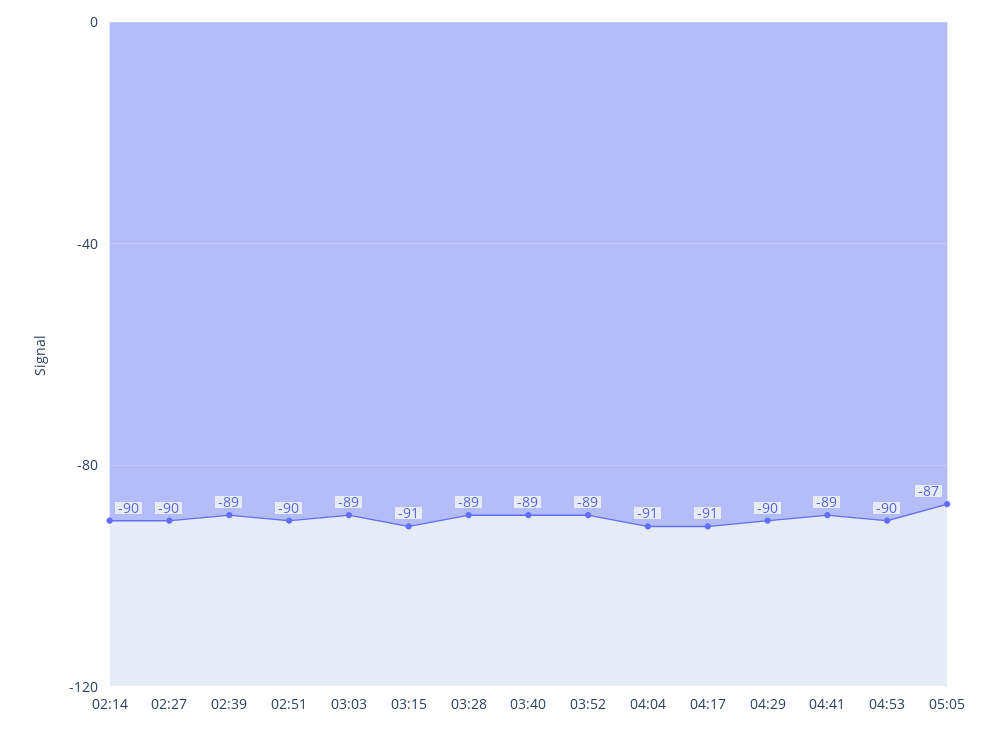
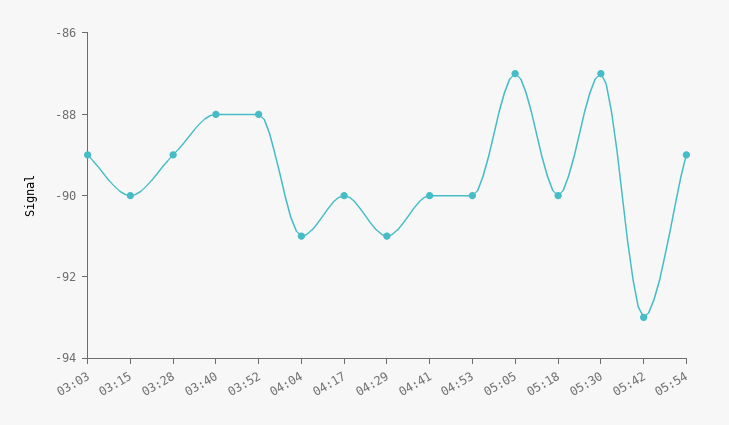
02:14: -90 -> none
02:27: -90 -> none
02:39: -89 -> none
02:51: -90 -> none
03:15: -91 -> -90
03:40: -89 -> -88
03:52: -89 -> -88
04:17: -91 -> -90
04:29: -90 -> -91
04:41: -89 -> -90
05:18: none -> -90
05:30: none -> -87
05:42: none -> -93
05:54: none -> -89

